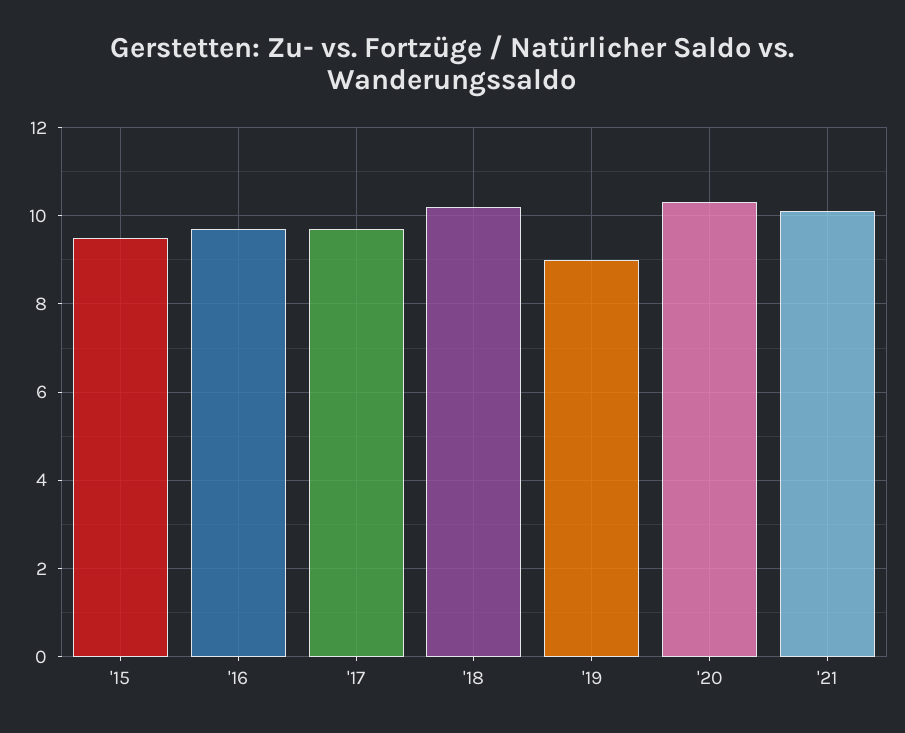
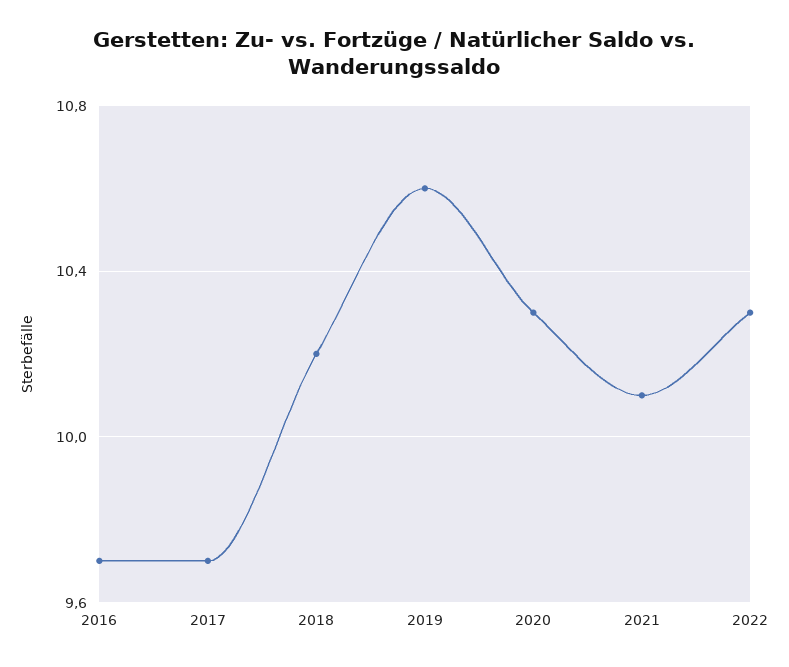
'15: 9.5 -> none
'19: 9 -> 10.6
2022: none -> 10.3

